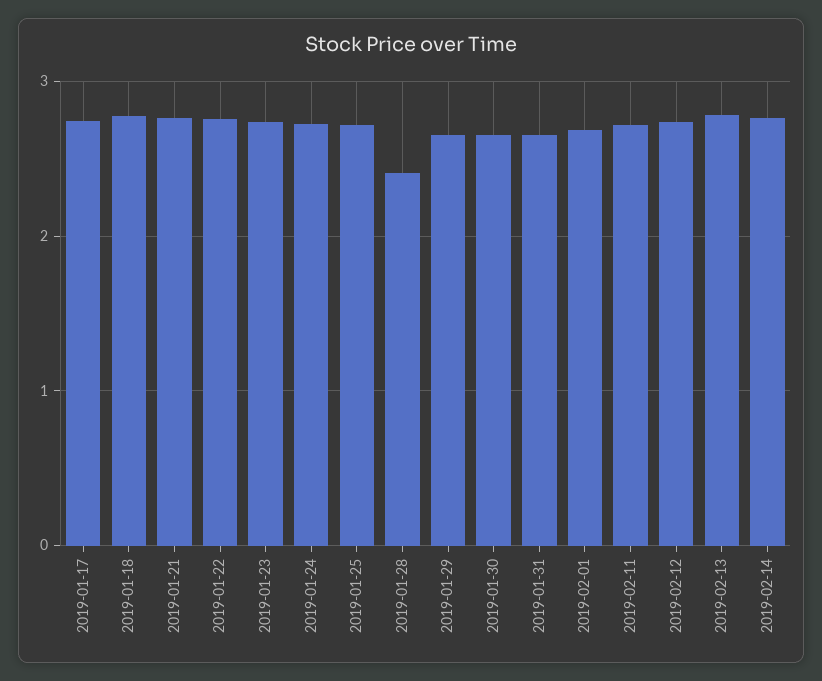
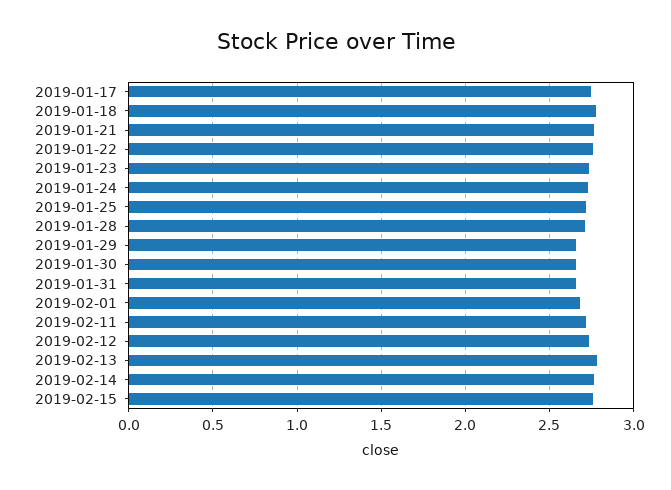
2019-01-28: 2.4 -> 2.7
2019-02-15: none -> 2.75

